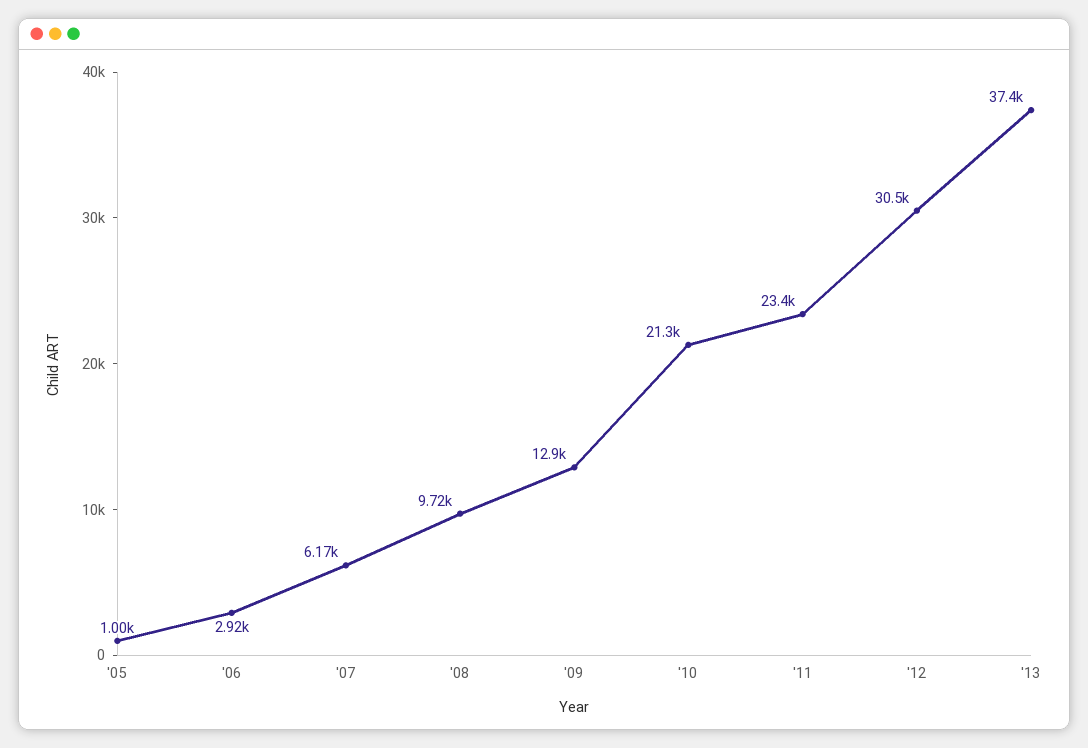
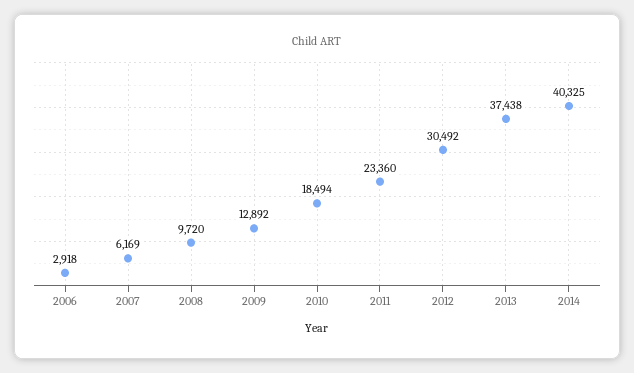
'05: 1000 -> none
'10: 21300 -> 18494
2014: none -> 40325

